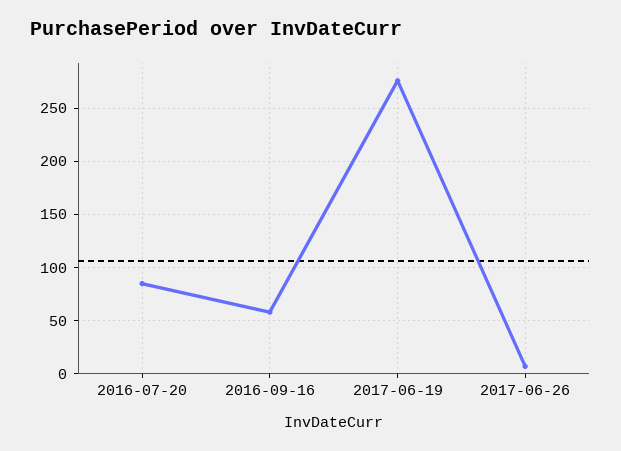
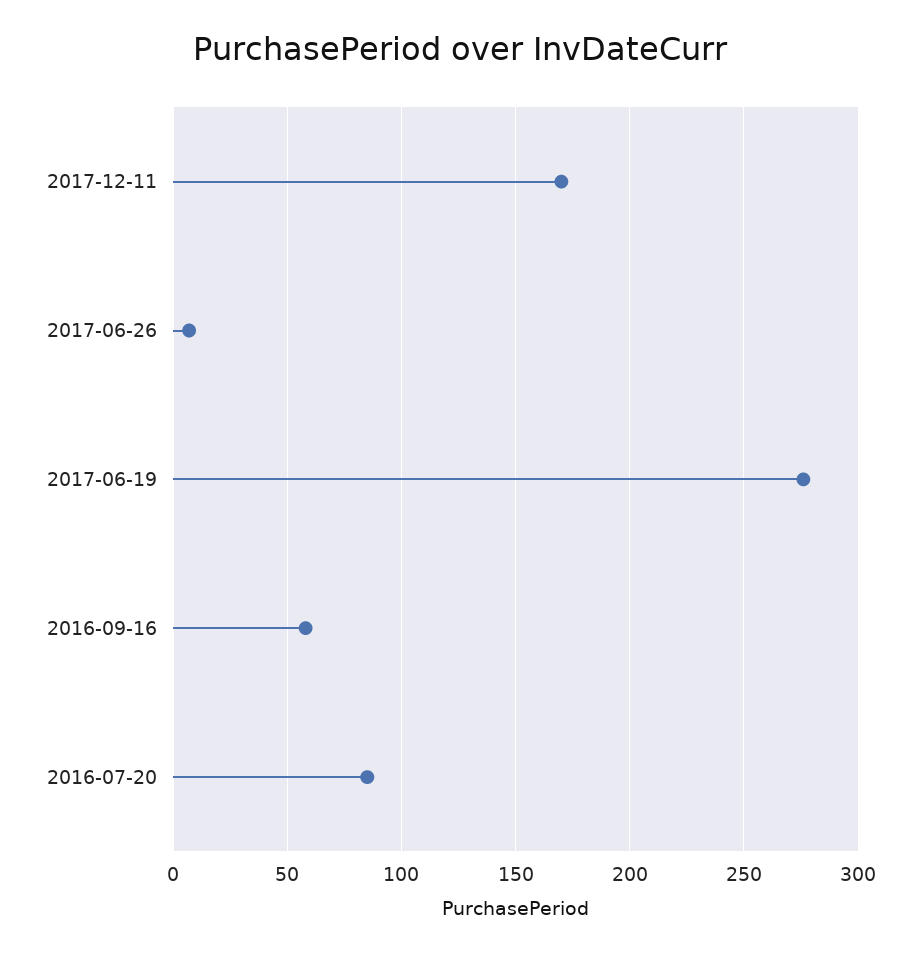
2017-12-11: none -> 170

